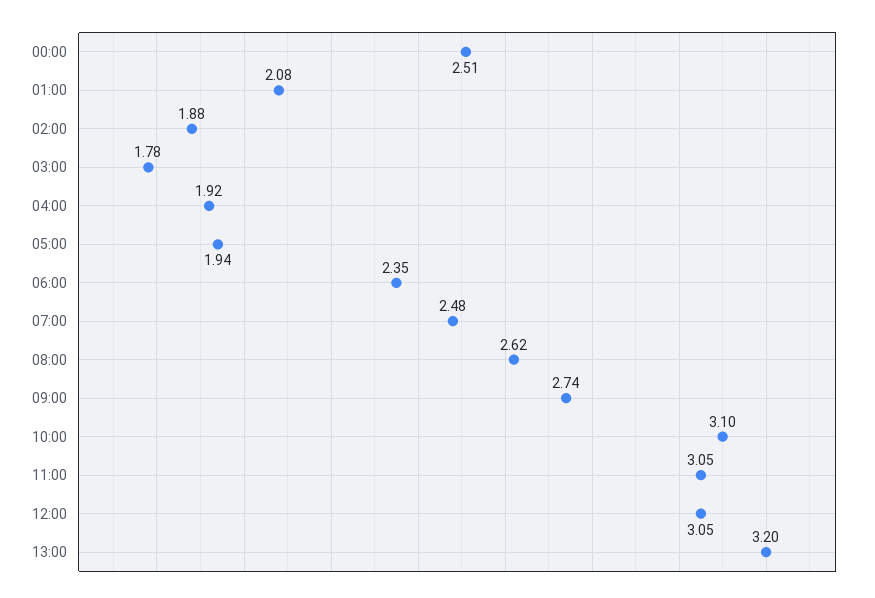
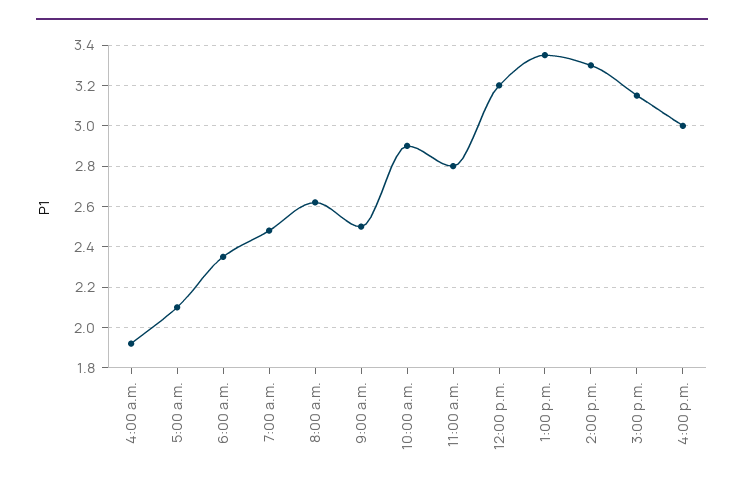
00:00: 2.51 -> none
01:00: 2.08 -> none
02:00: 1.88 -> none
03:00: 1.78 -> none
05:00: 1.94 -> 2.1
09:00: 2.74 -> 2.5
10:00: 3.1 -> 2.9
11:00: 3.05 -> 2.8
12:00: 3.05 -> 3.2
13:00: 3.2 -> 3.35
2:00 p.m.: none -> 3.3
3:00 p.m.: none -> 3.15
4:00 p.m.: none -> 3

